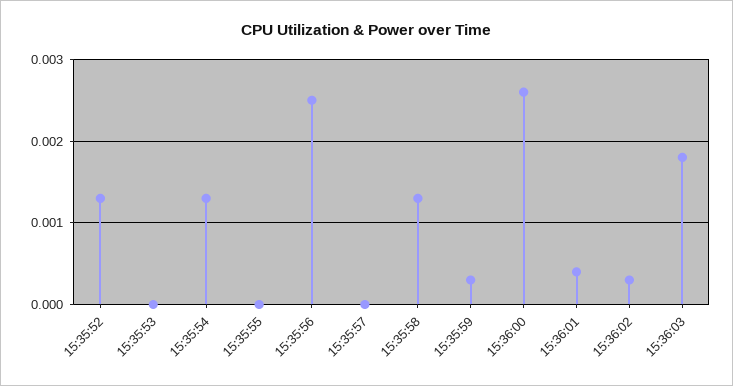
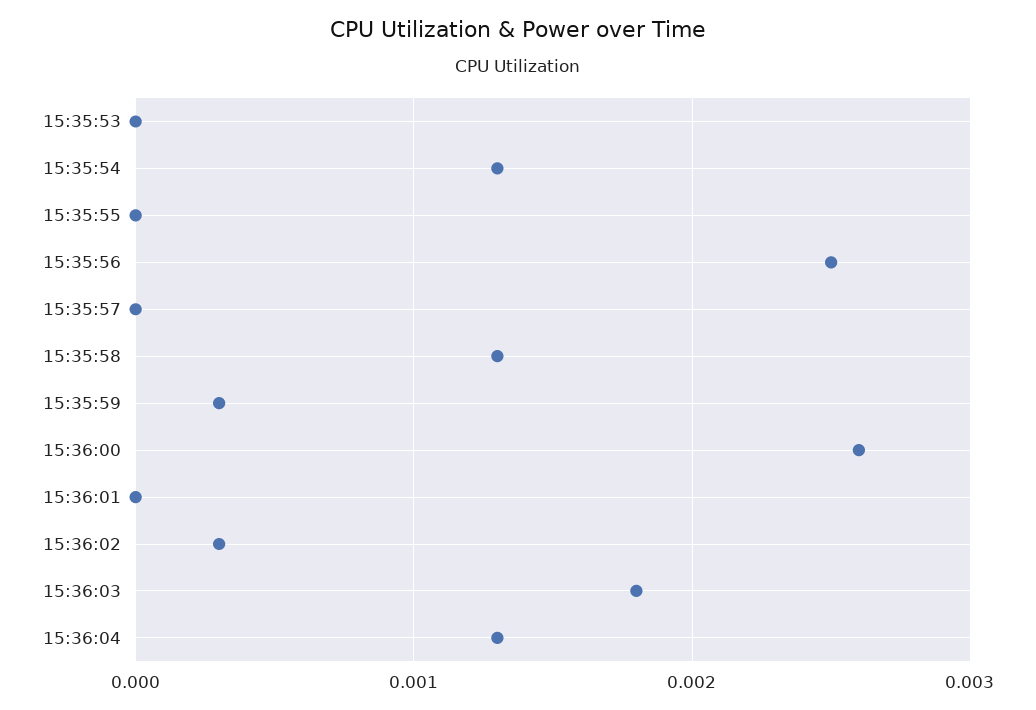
15:35:52: 0.0013 -> none
15:36:01: 0.0004 -> 0
15:36:04: none -> 0.0013

